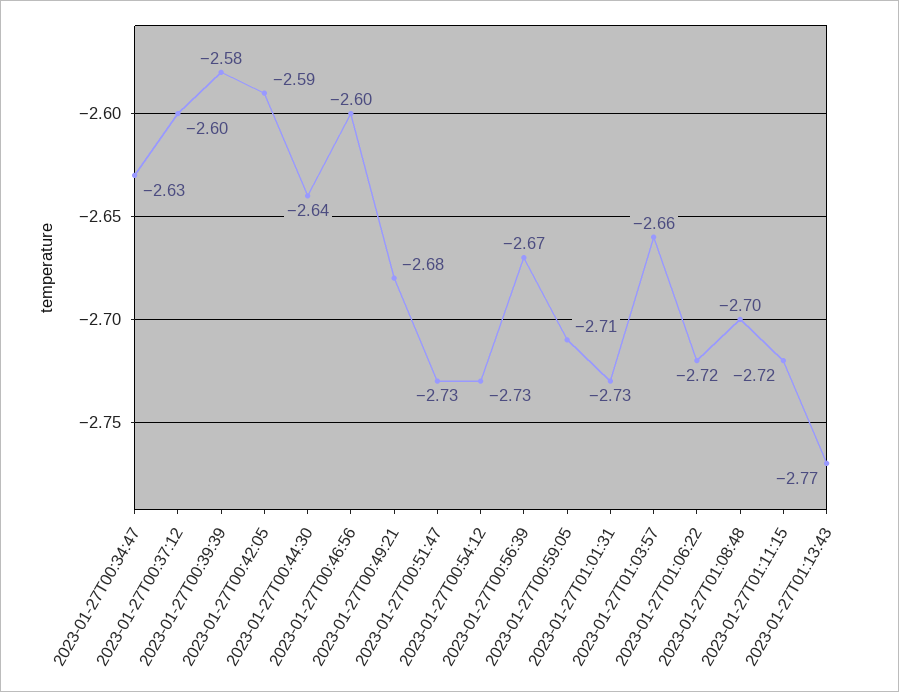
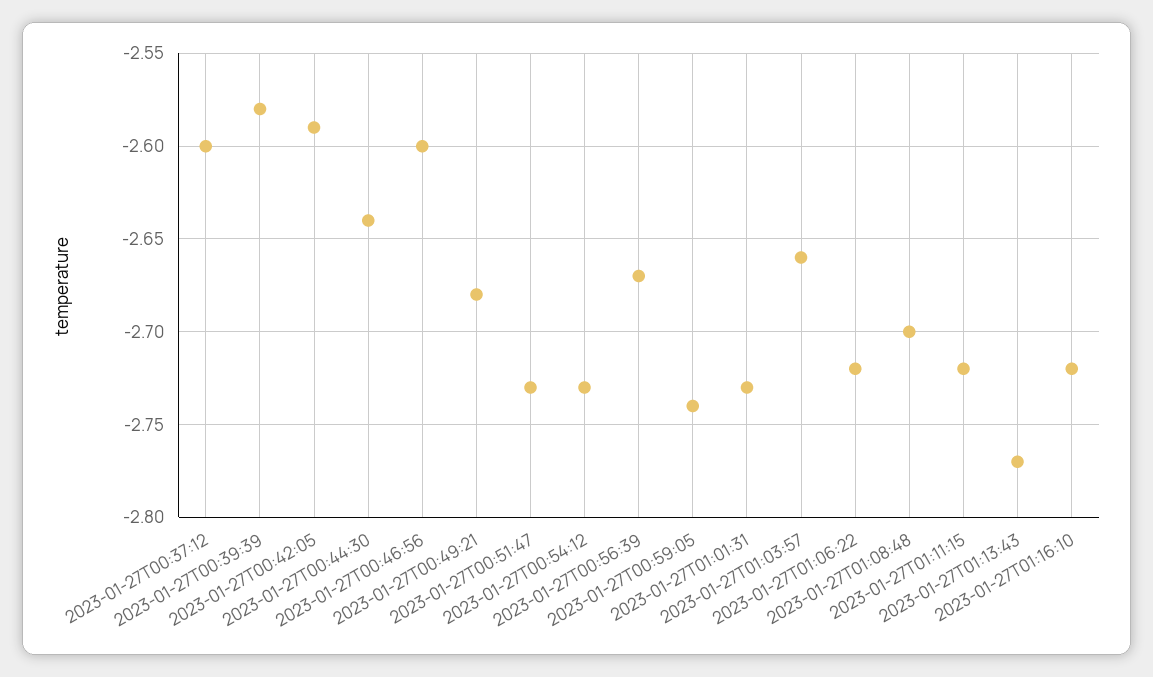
2023-01-27T00:34:47: -2.63 -> none
2023-01-27T00:59:05: -2.71 -> -2.74
2023-01-27T01:16:10: none -> -2.72

